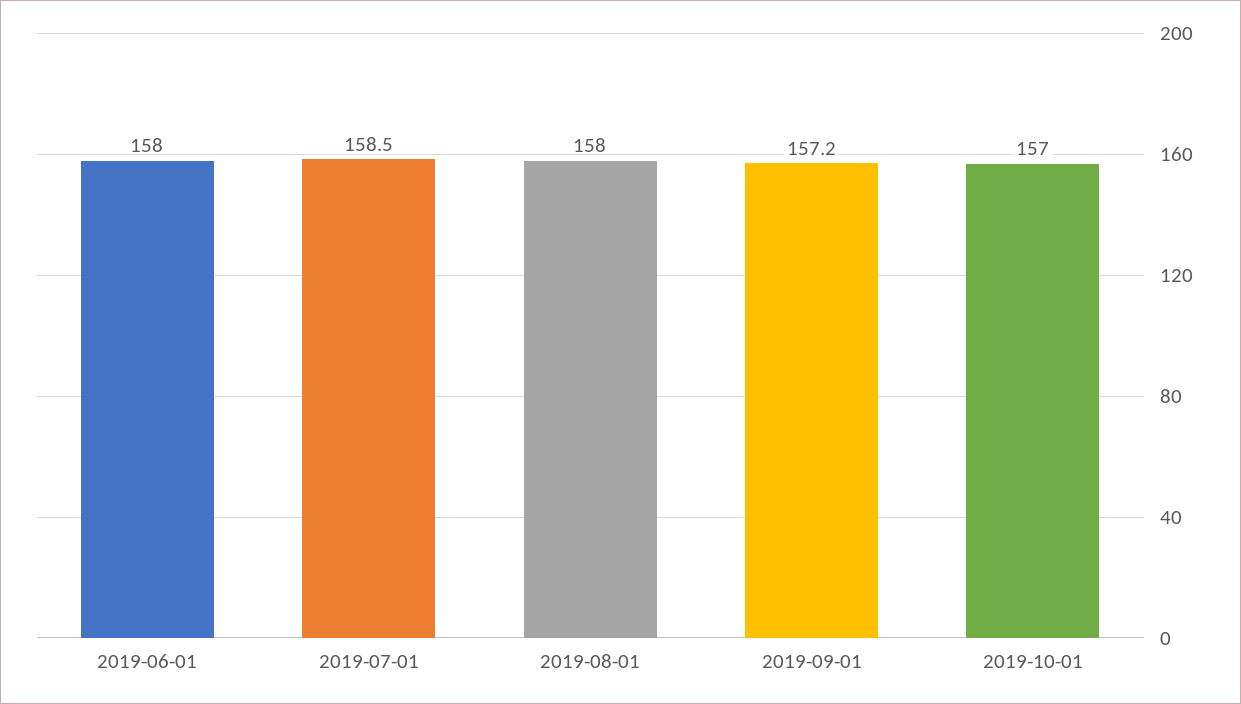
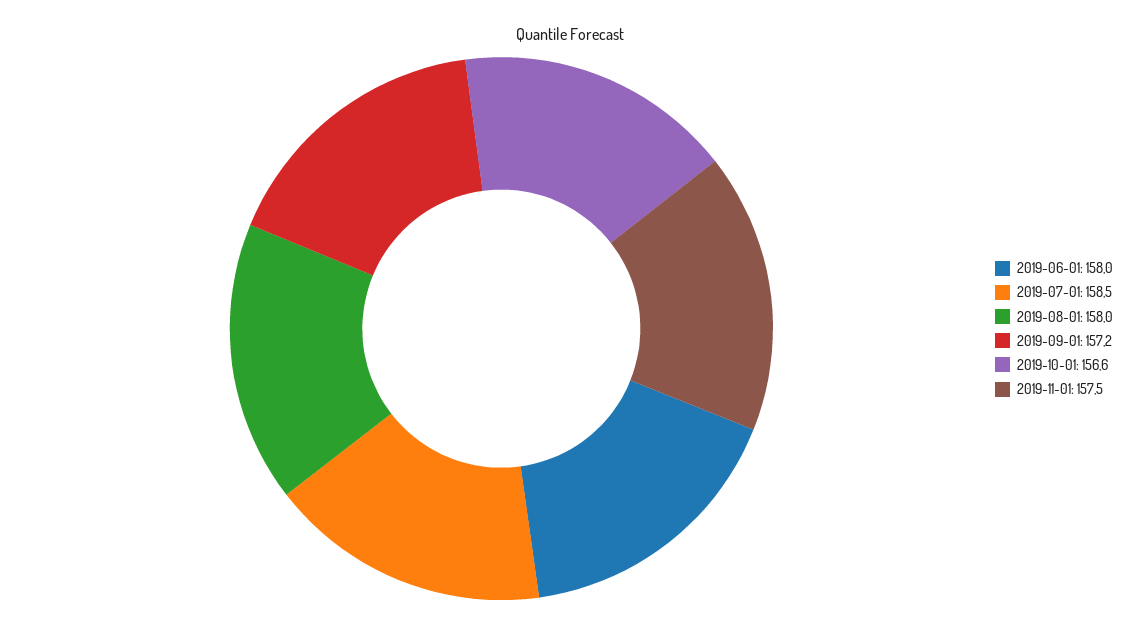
2019-10-01: 157 -> 156.6
2019-11-01: none -> 157.5

